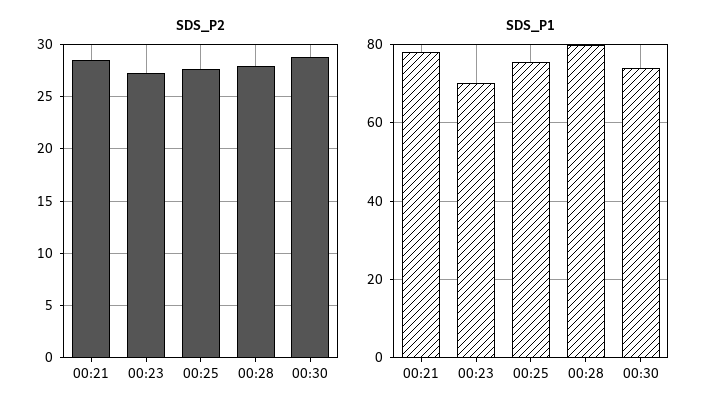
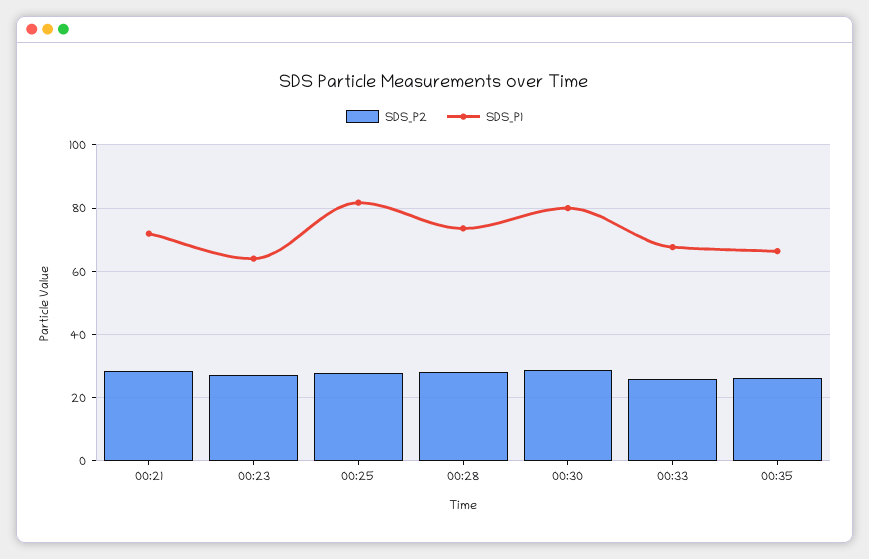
SDS_P1, 00:21: 78 -> 72
SDS_P1, 00:23: 70 -> 64
SDS_P1, 00:25: 76 -> 82
SDS_P1, 00:28: 80 -> 74
SDS_P1, 00:30: 74 -> 80
SDS_P2, 00:33: none -> 26
SDS_P1, 00:33: none -> 68
SDS_P2, 00:35: none -> 26
SDS_P1, 00:35: none -> 66

